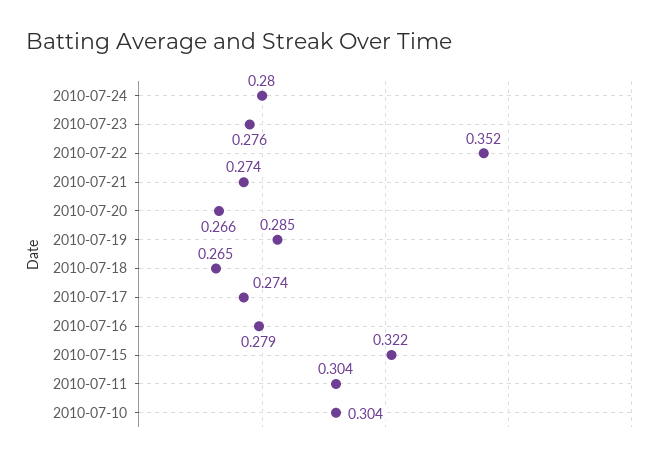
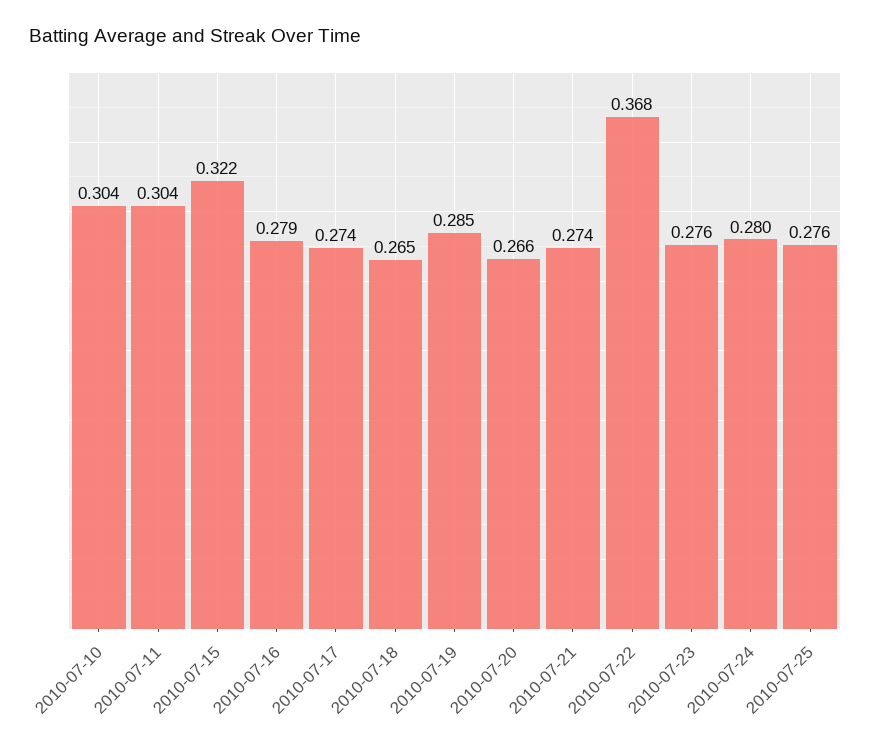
2010-07-22: 0.352 -> 0.368
2010-07-25: none -> 0.276

